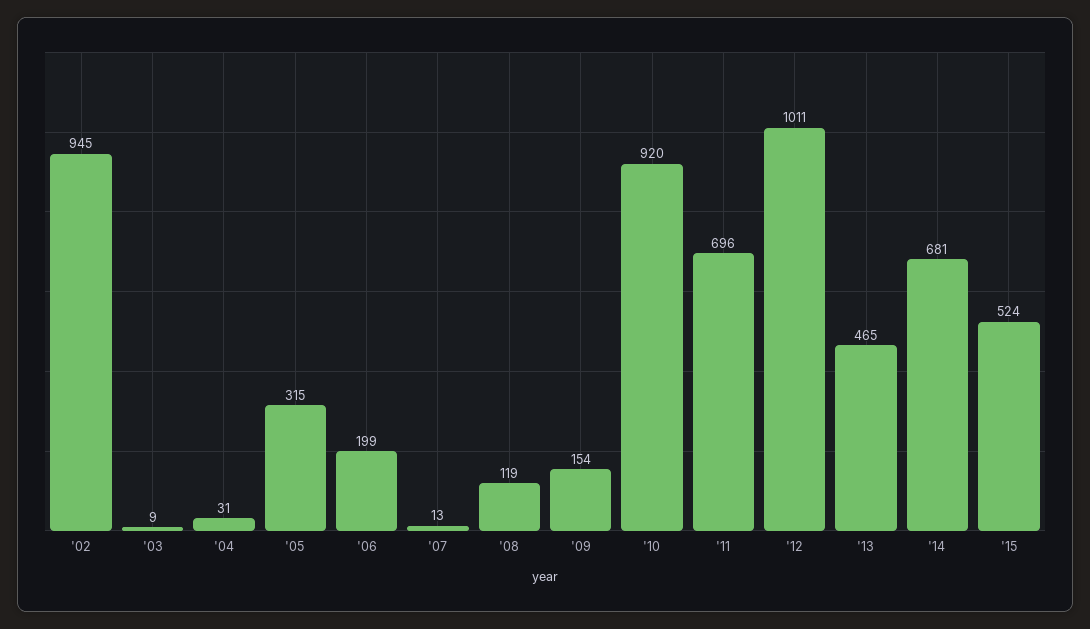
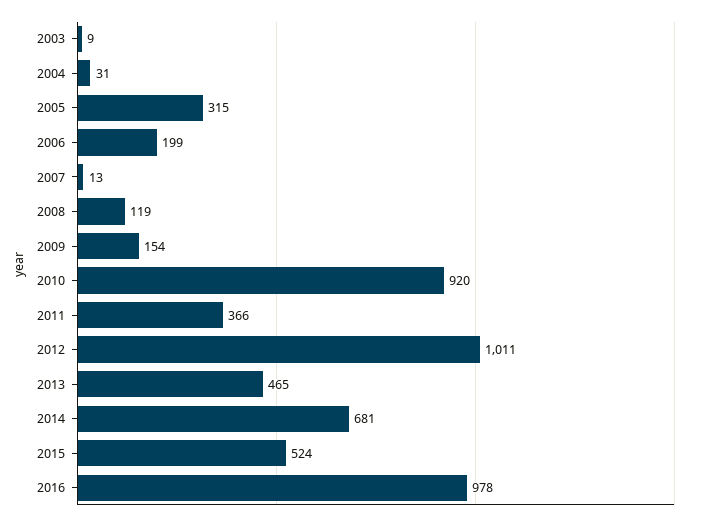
'02: 945 -> none
'11: 696 -> 366
2016: none -> 978

